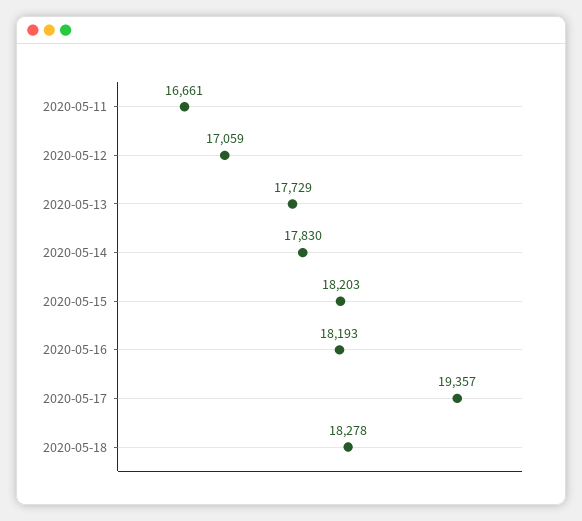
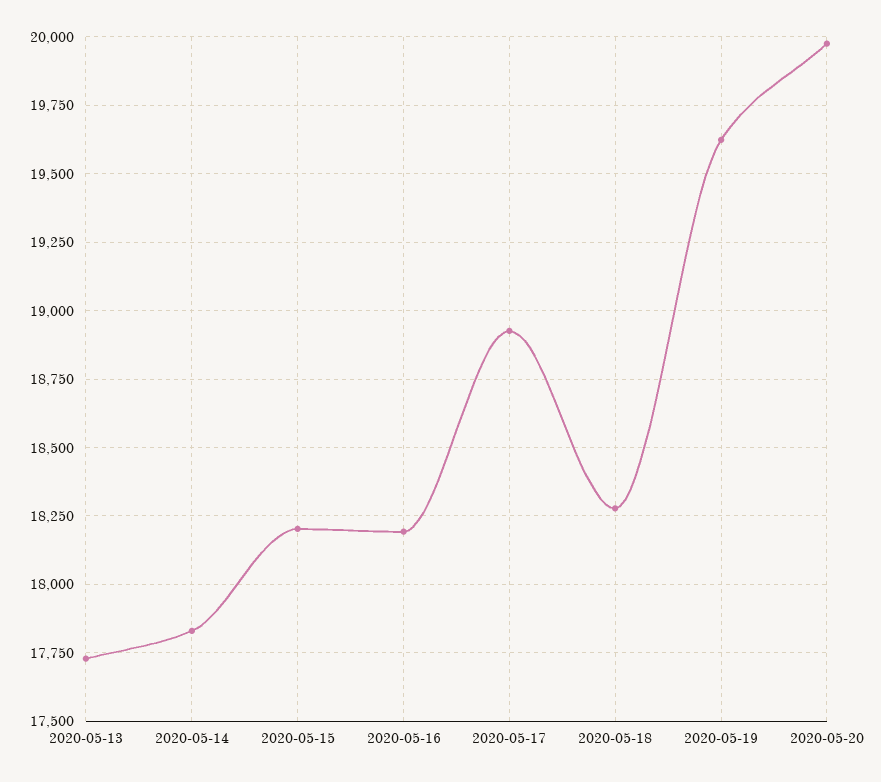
2020-05-11: 16661 -> none
2020-05-12: 17059 -> none
2020-05-17: 19357 -> 18925
2020-05-19: none -> 19625
2020-05-20: none -> 19975

